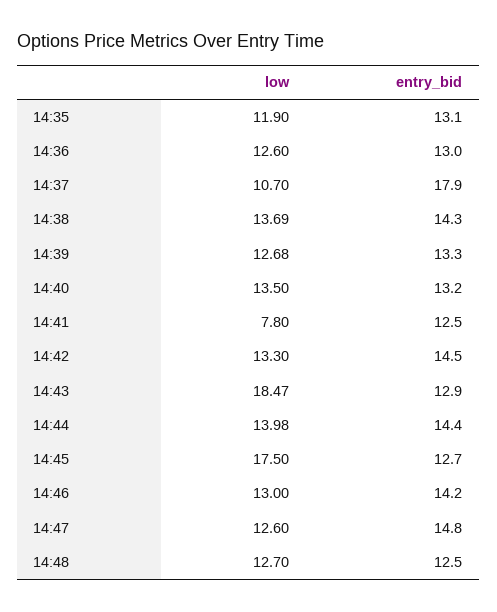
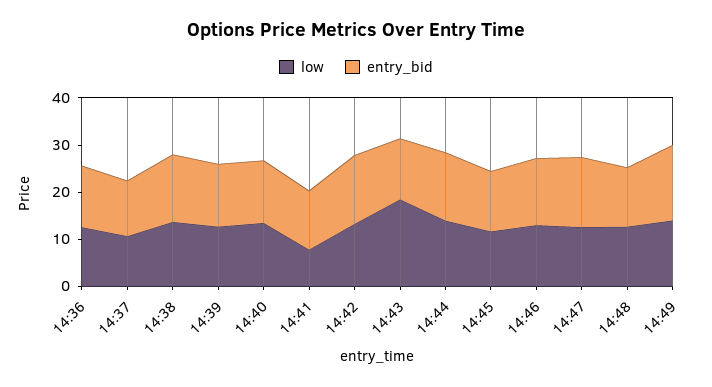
low, 14:35: 11.9 -> none
entry_bid, 14:35: 13.1 -> none
entry_bid, 14:37: 17.9 -> 12
low, 14:45: 17.5 -> 12
low, 14:49: none -> 14
entry_bid, 14:49: none -> 16

